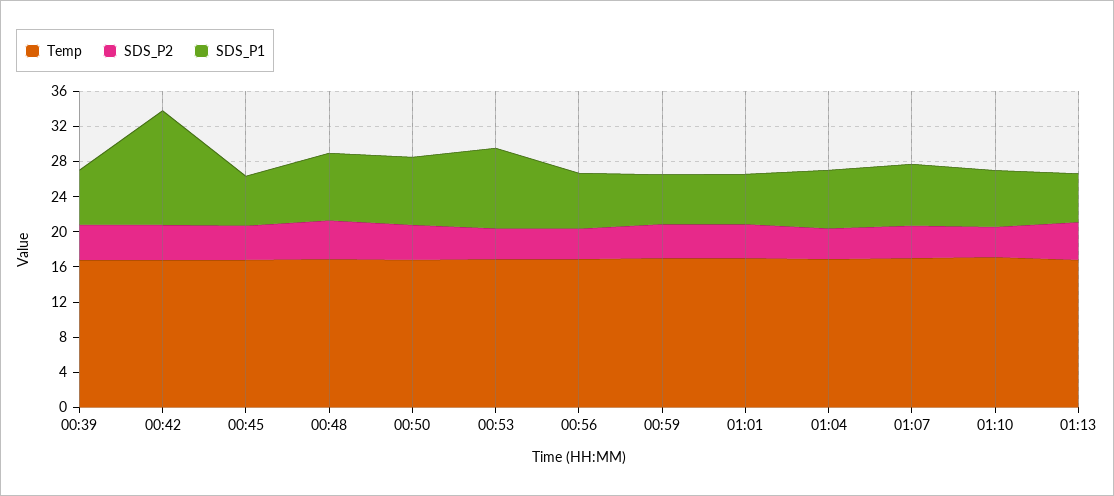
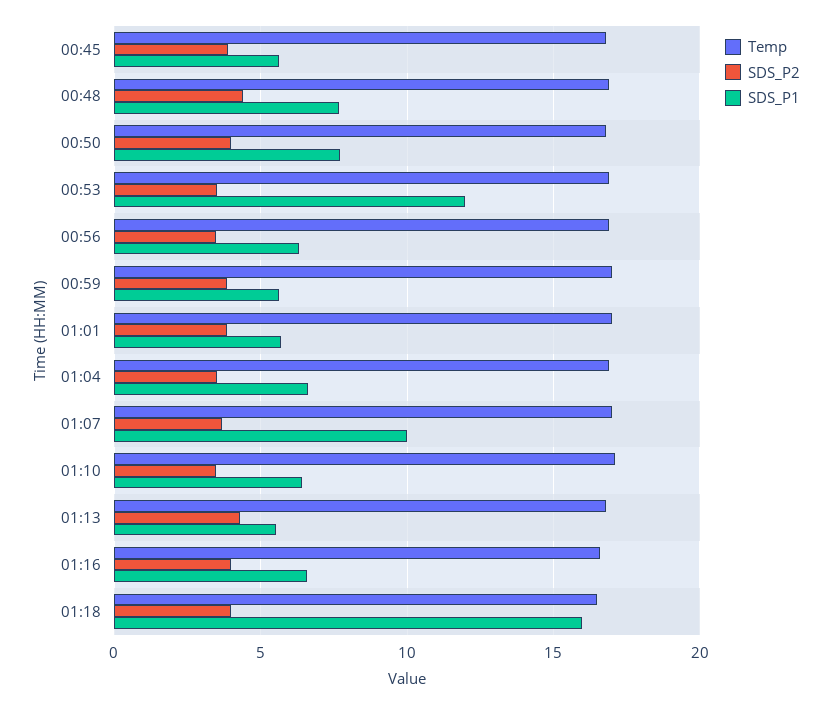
Temp, 00:39: 17 -> none
SDS_P2, 00:39: 4 -> none
SDS_P1, 00:39: 6 -> none
Temp, 00:42: 17 -> none
SDS_P2, 00:42: 4 -> none
SDS_P1, 00:42: 13 -> none
SDS_P1, 00:53: 9 -> 12
SDS_P1, 01:07: 7 -> 10
Temp, 01:16: none -> 16.5
SDS_P2, 01:16: none -> 4
SDS_P1, 01:16: none -> 6.5
Temp, 01:18: none -> 16.5
SDS_P2, 01:18: none -> 4
SDS_P1, 01:18: none -> 16

